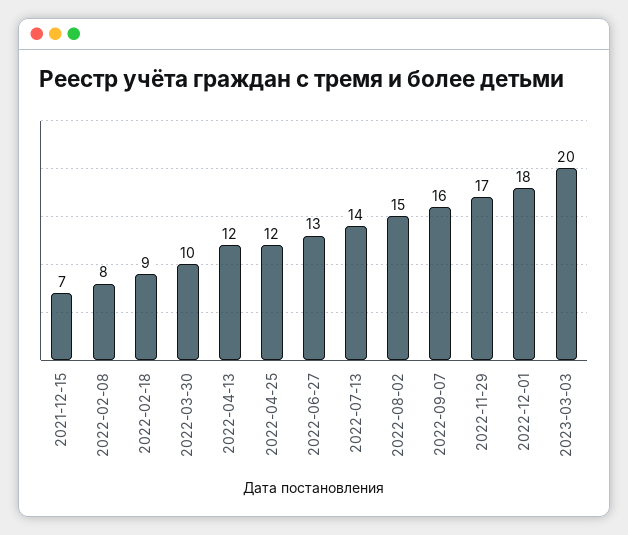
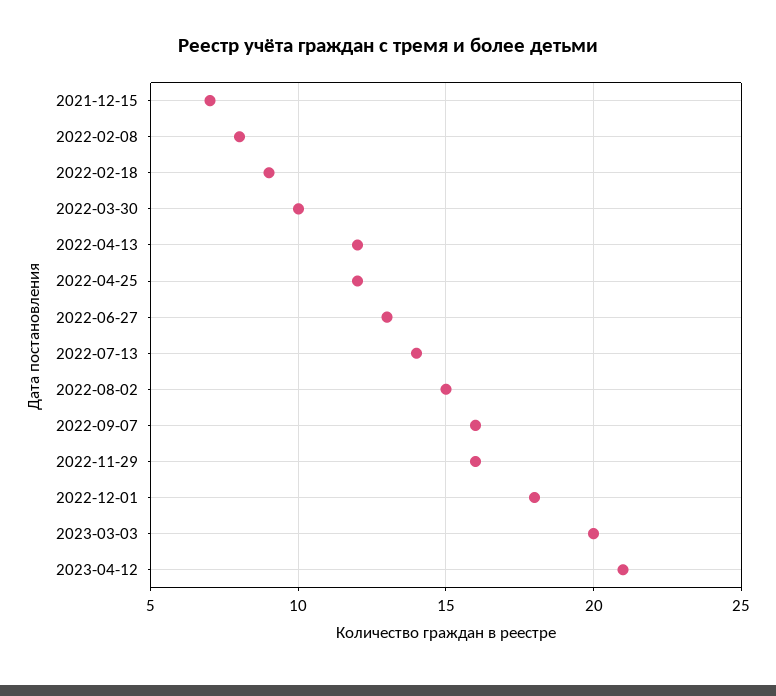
2022-11-29: 17 -> 16
2023-04-12: none -> 21

